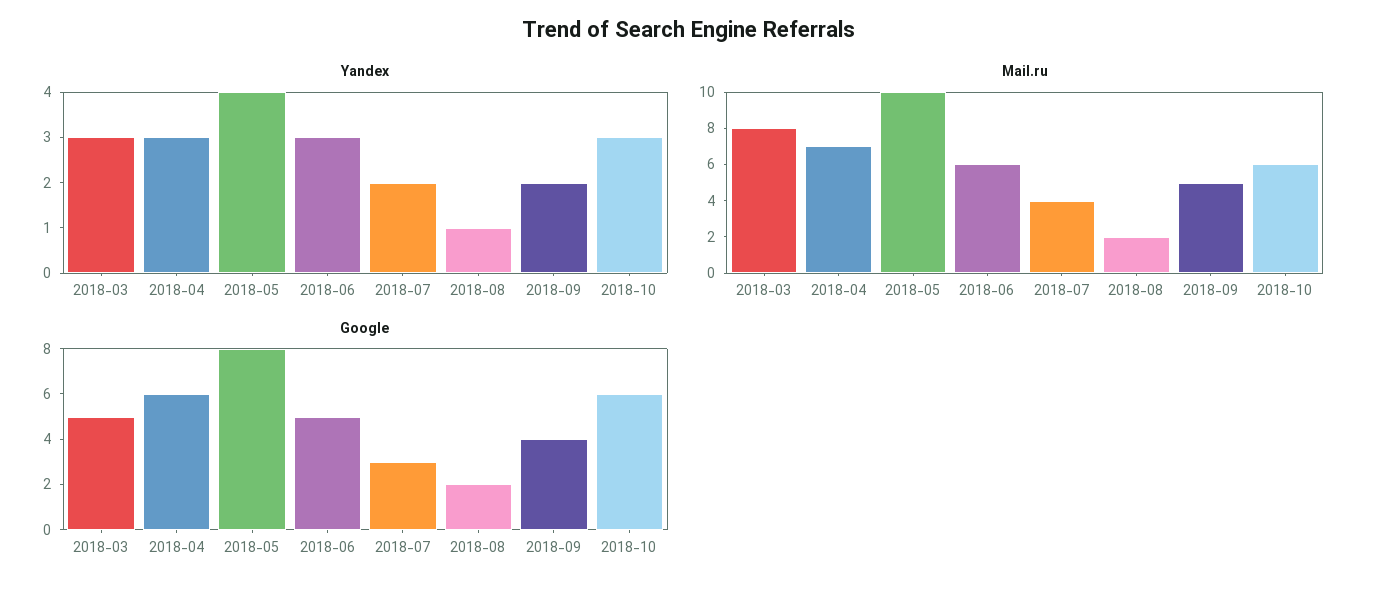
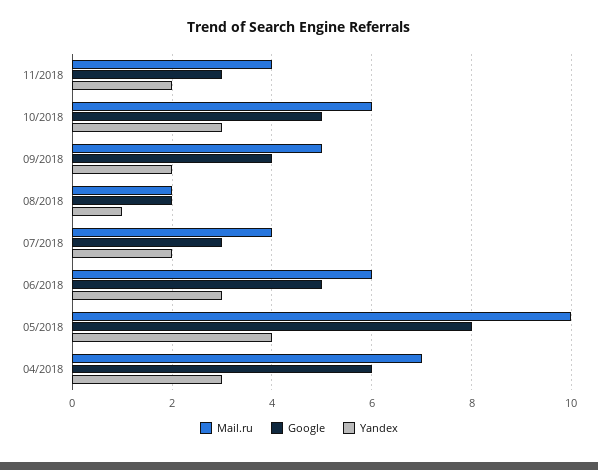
Yandex, 2018-03: 3 -> none
Mail.ru, 2018-03: 8 -> none
Google, 2018-03: 5 -> none
Google, 2018-10: 6 -> 5
Mail.ru, 11/2018: none -> 4
Google, 11/2018: none -> 3
Yandex, 11/2018: none -> 2

